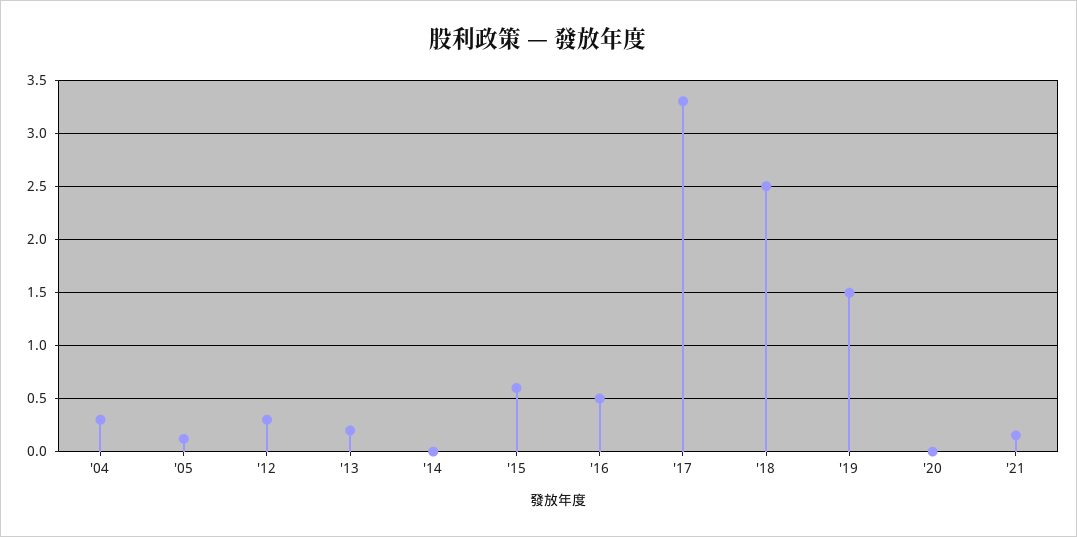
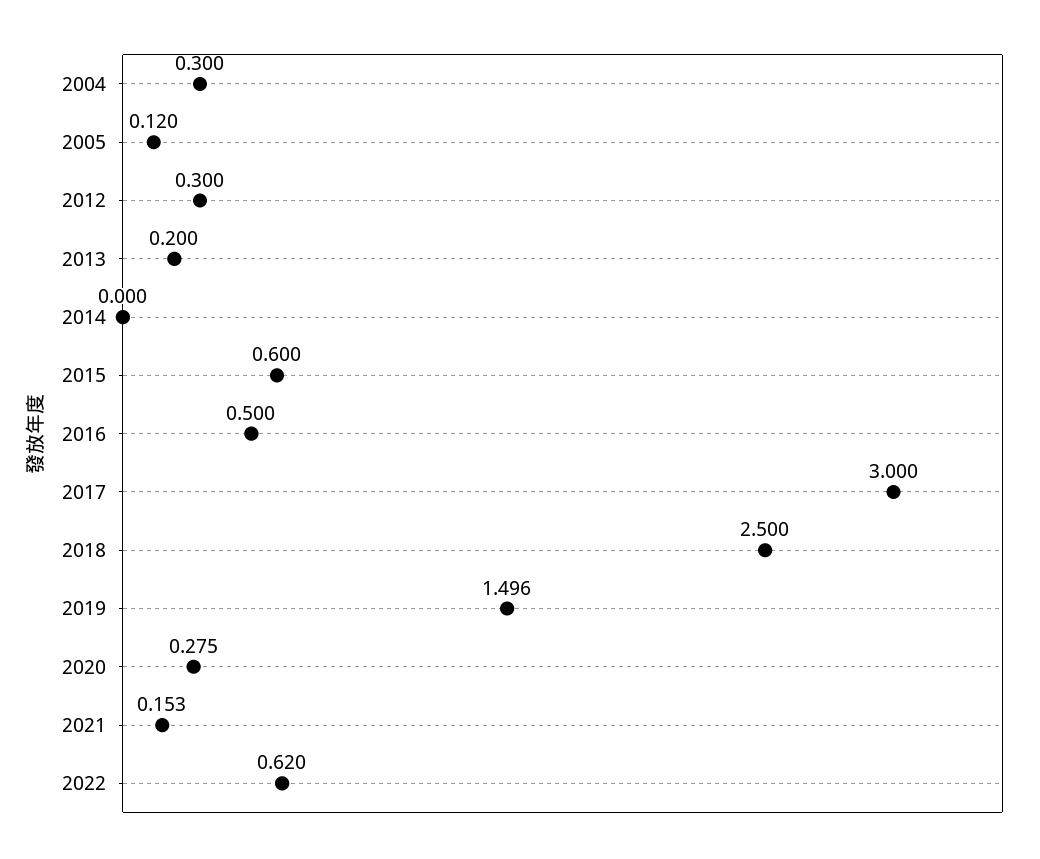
'17: 3.3 -> 3
'20: 0 -> 0.275
2022: none -> 0.62

